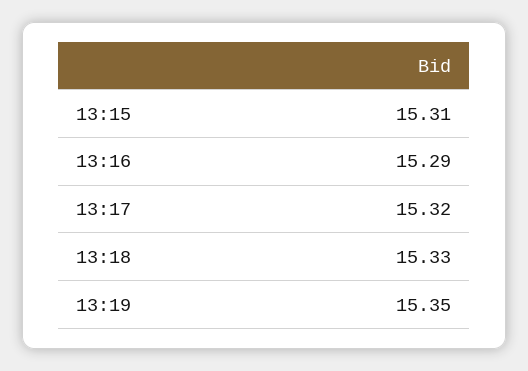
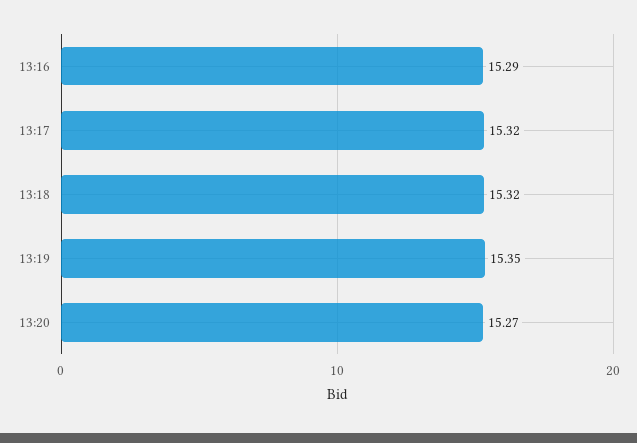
13:15: 15.31 -> none
13:18: 15.33 -> 15.32
13:20: none -> 15.27

